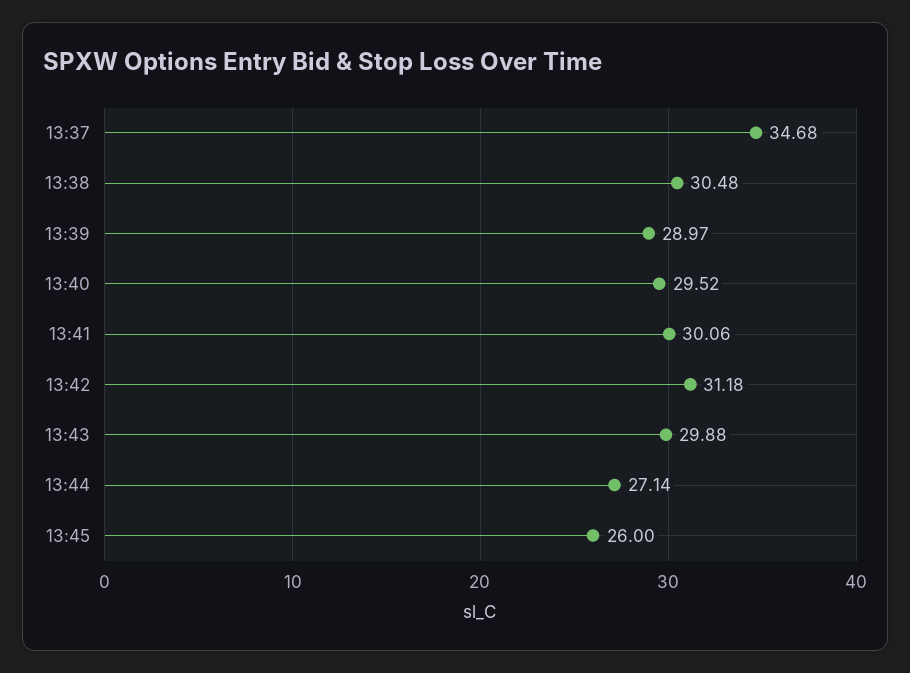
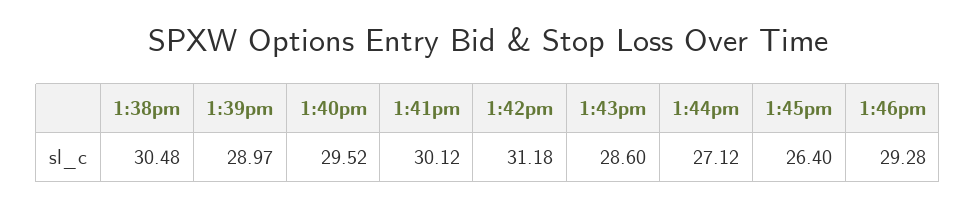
13:37: 34.68 -> none
13:41: 30.06 -> 30.12
13:43: 29.88 -> 28.6
13:44: 27.14 -> 27.12
13:45: 26 -> 26.4
1:46pm: none -> 29.28

